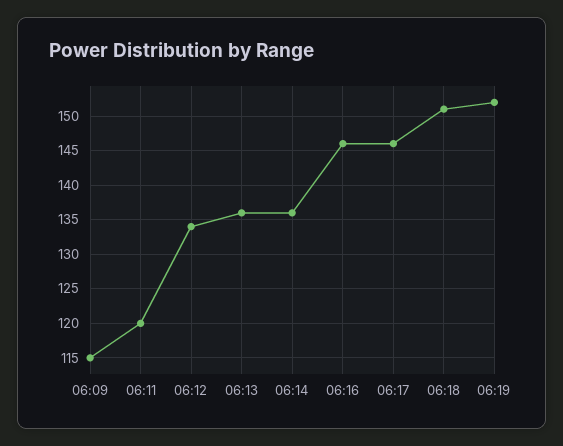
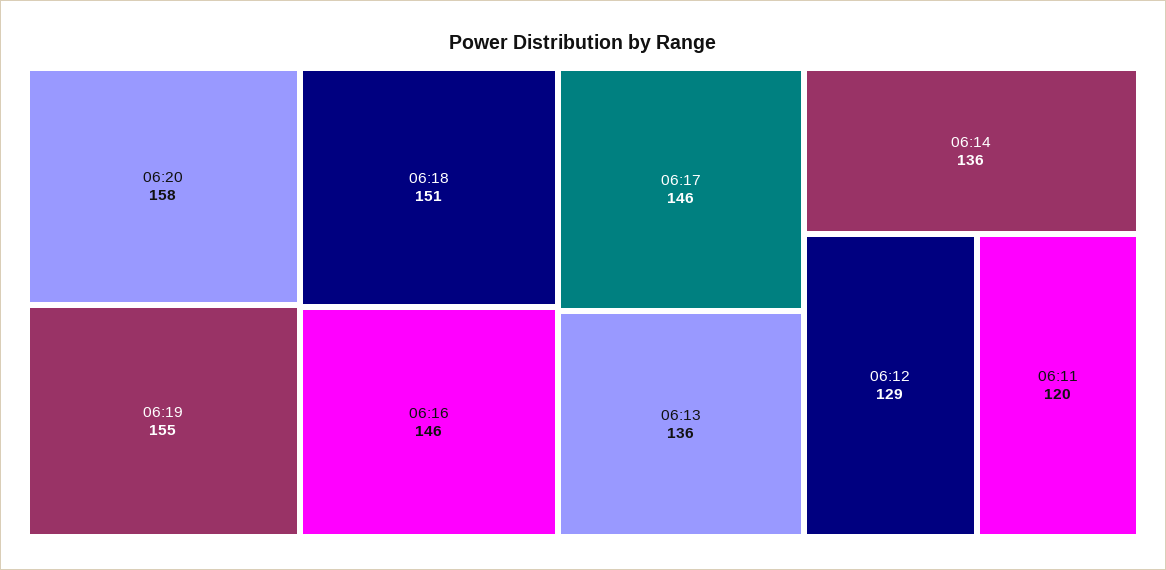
06:09: 115 -> none
06:12: 134 -> 129
06:19: 152 -> 155
06:20: none -> 158

